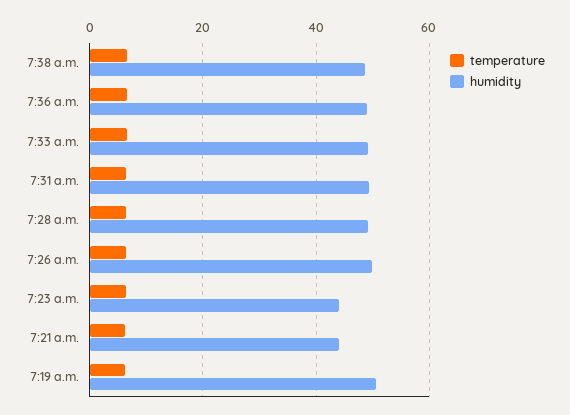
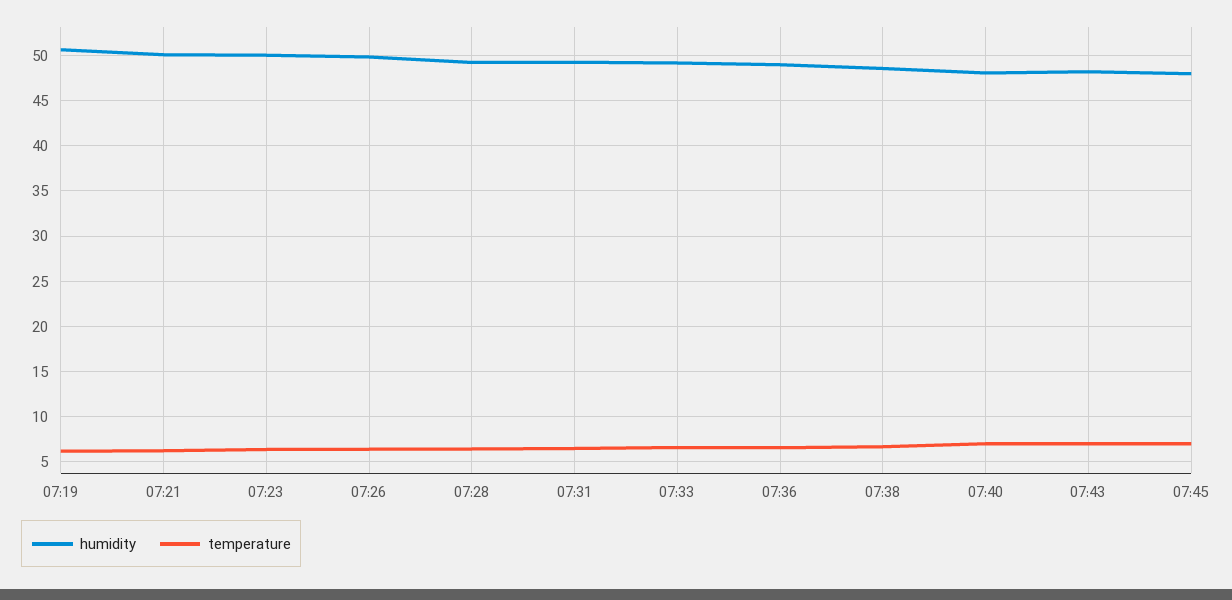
humidity, 7:23 a.m.: 44 -> 50
humidity, 7:21 a.m.: 44 -> 50
humidity, 07:40: none -> 48
temperature, 07:40: none -> 7
humidity, 07:43: none -> 48
temperature, 07:43: none -> 7
humidity, 07:45: none -> 48
temperature, 07:45: none -> 7

